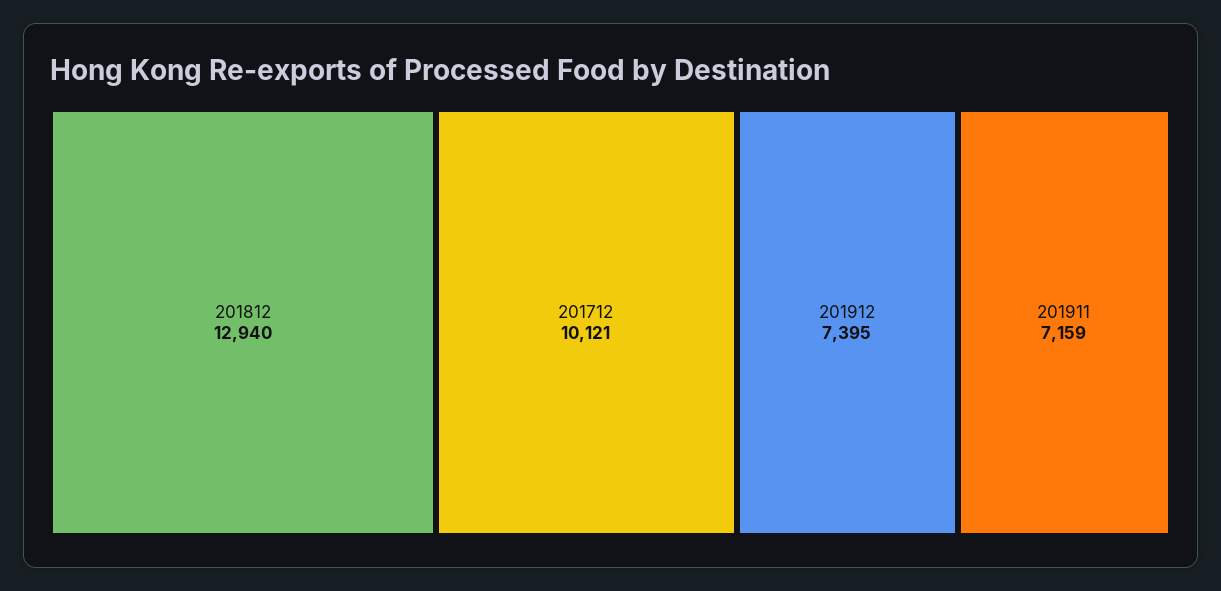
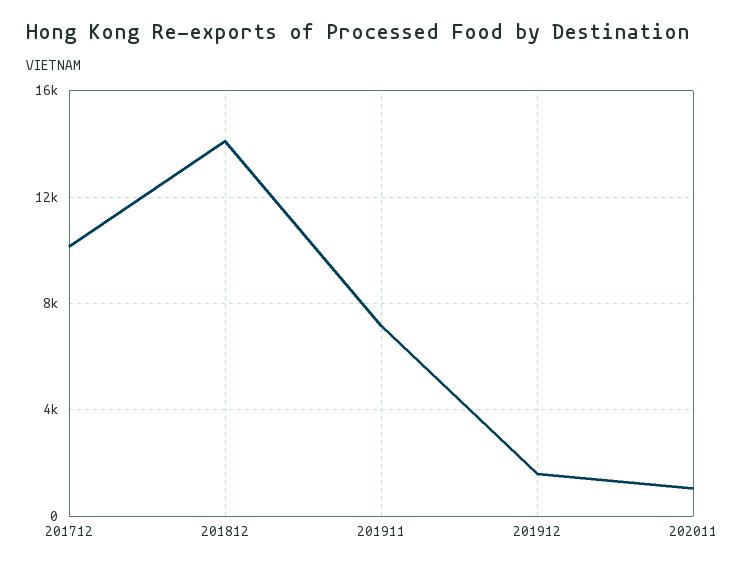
201812: 12940 -> 14000
201912: 7395 -> 1500
202011: none -> 1000

